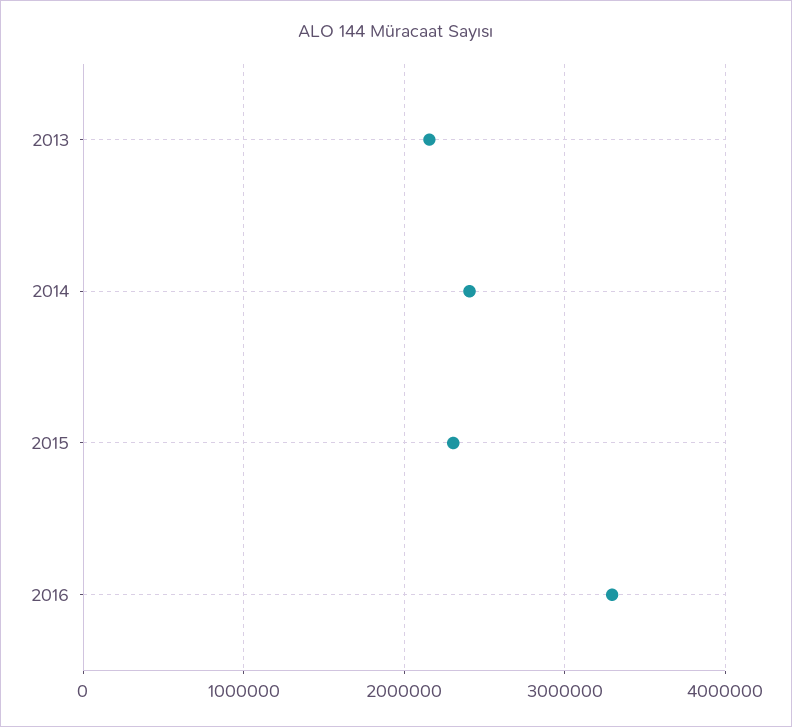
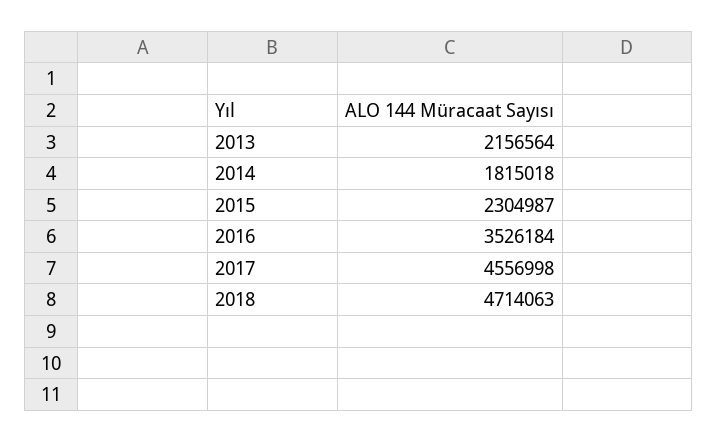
2014: 2400000 -> 1815018
2016: 3300000 -> 3526184
2017: none -> 4556998
2018: none -> 4714063

